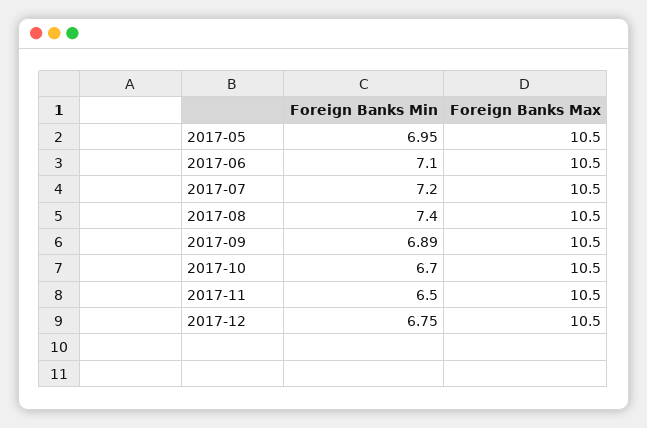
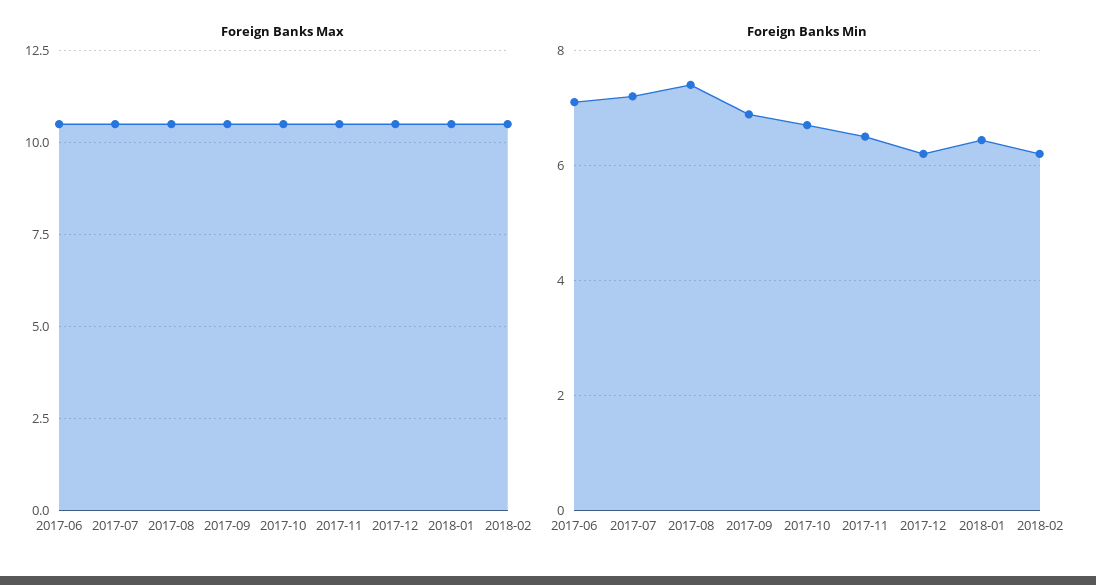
Foreign Banks Min, 2017-05: 6.95 -> none
Foreign Banks Max, 2017-05: 10.5 -> none
Foreign Banks Min, 2017-12: 6.75 -> 6.2
Foreign Banks Max, 2018-01: none -> 10.5
Foreign Banks Max, 2018-02: none -> 10.5
Foreign Banks Min, 2018-01: none -> 6.4
Foreign Banks Min, 2018-02: none -> 6.2

